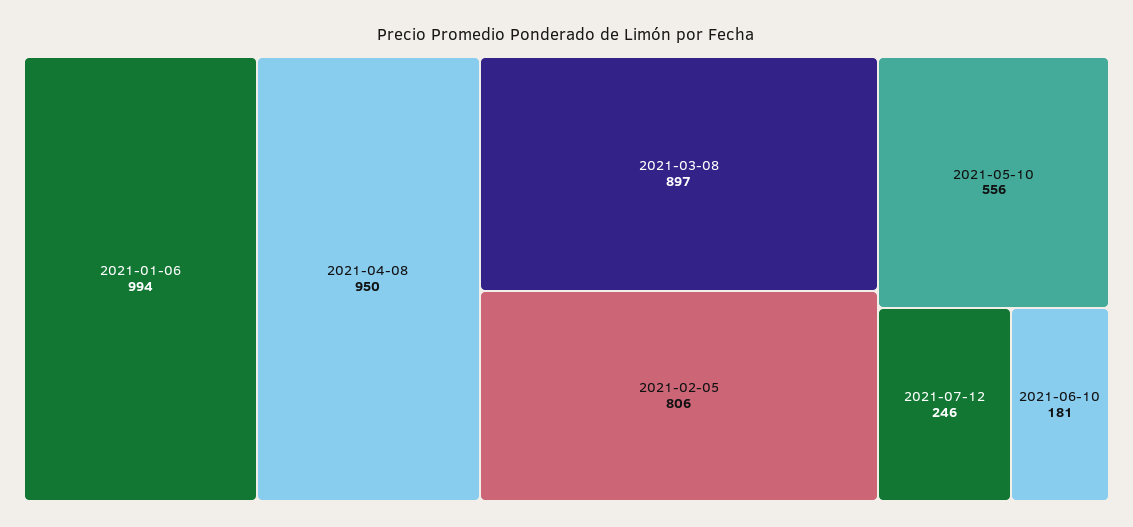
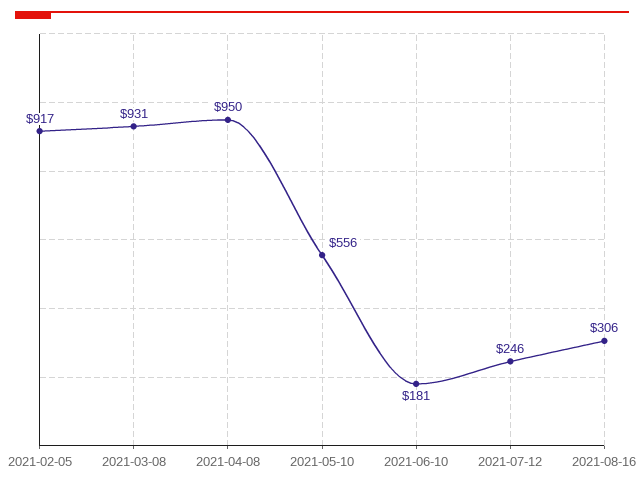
2021-01-06: 994 -> none
2021-03-08: 897 -> 931
2021-02-05: 806 -> 917
2021-08-16: none -> 306

